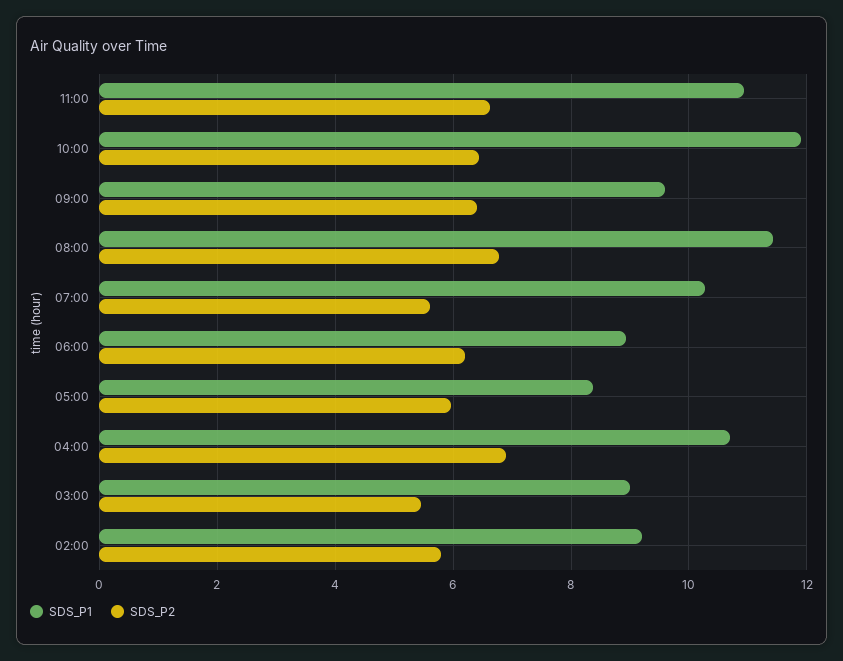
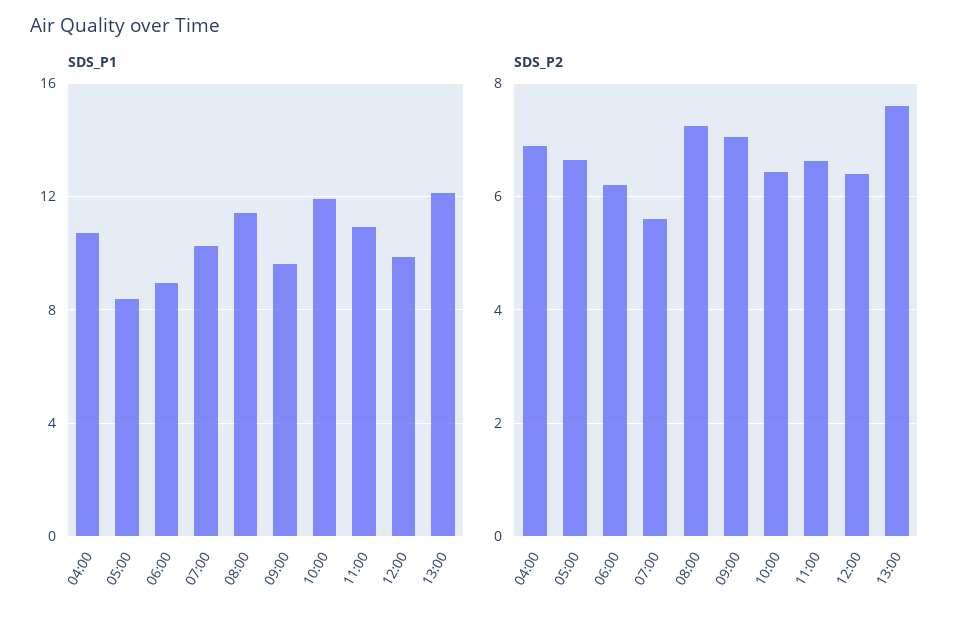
SDS_P2, 09:00: 6.4 -> 7
SDS_P2, 08:00: 6.8 -> 7.2
SDS_P2, 05:00: 6 -> 6.6
SDS_P1, 03:00: 9 -> none
SDS_P2, 03:00: 5.4 -> none
SDS_P1, 02:00: 9.2 -> none
SDS_P2, 02:00: 5.8 -> none
SDS_P1, 12:00: none -> 10
SDS_P1, 13:00: none -> 12
SDS_P2, 12:00: none -> 6.4
SDS_P2, 13:00: none -> 7.6

